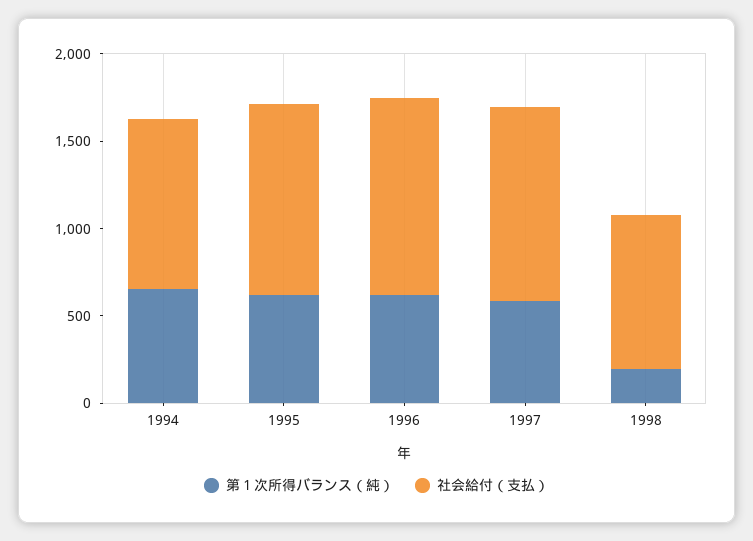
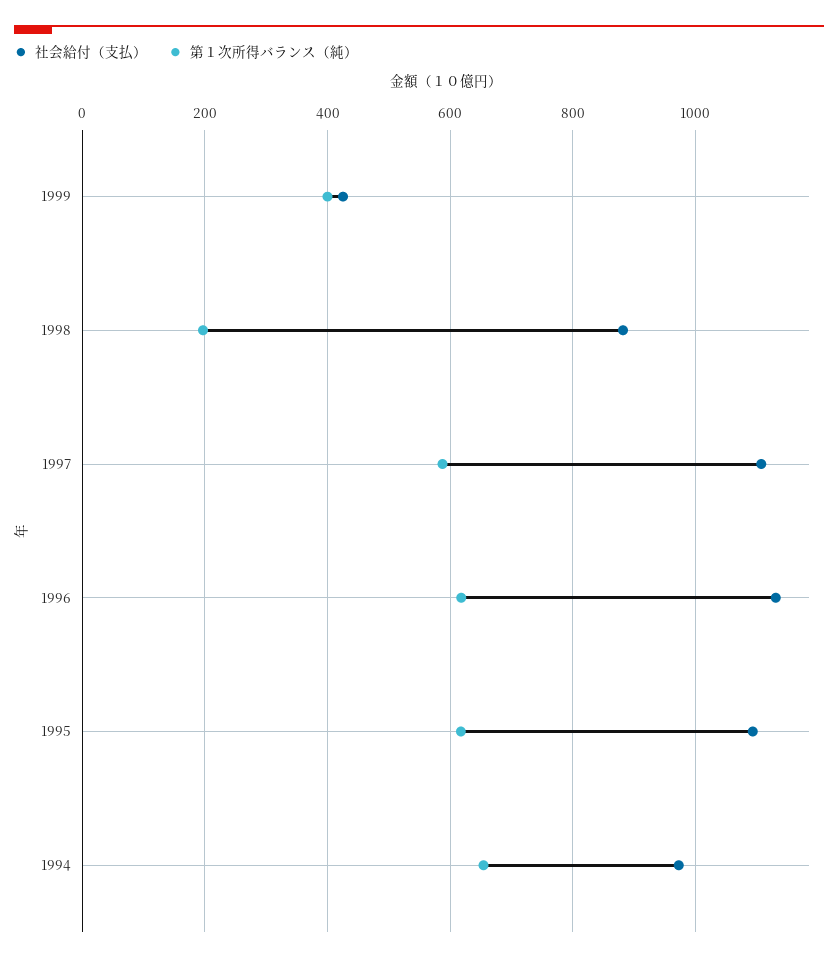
社会給付（支払）, 1999: none -> 420
第１次所得バランス（純）, 1999: none -> 400

